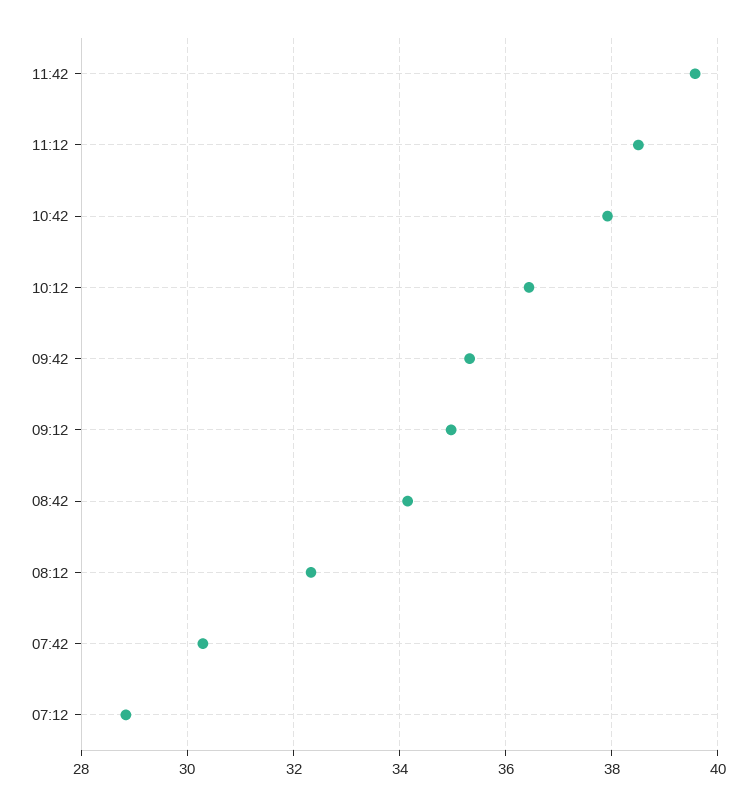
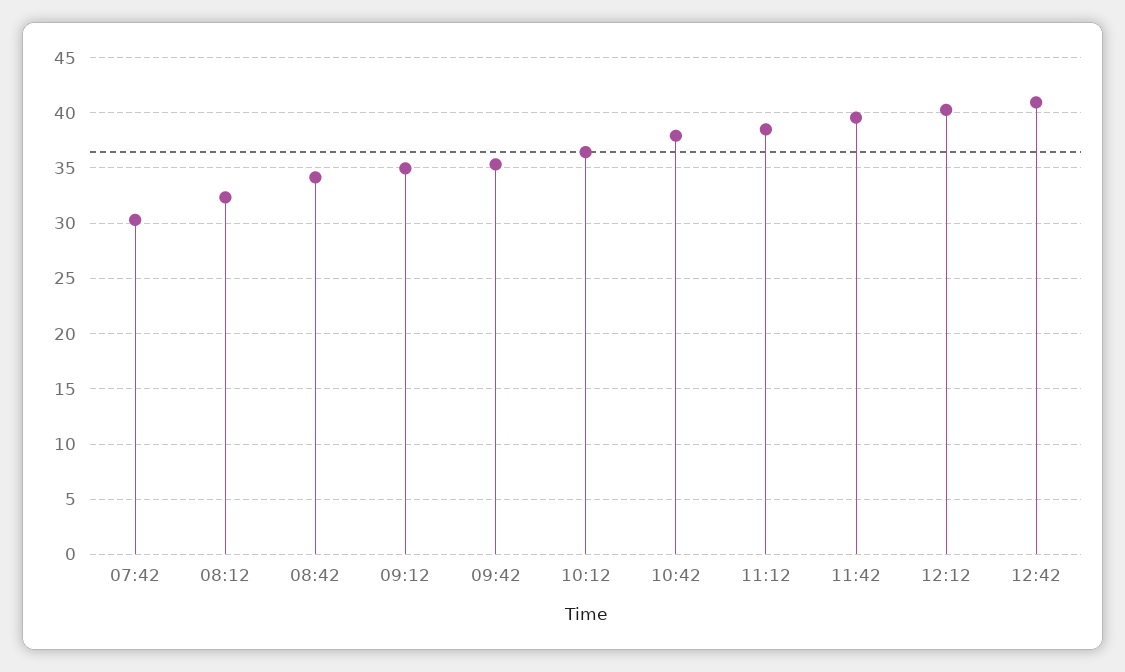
07:12: 28.8 -> none
12:12: none -> 40
12:42: none -> 41

